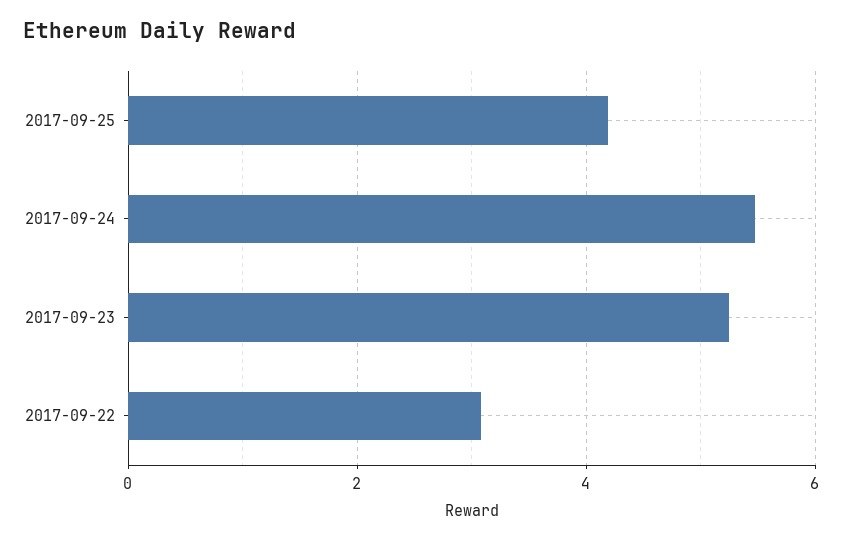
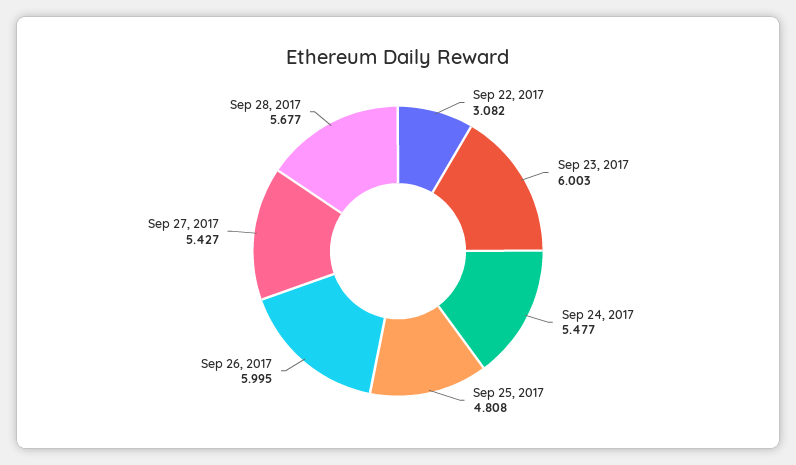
2017-09-25: 4.2 -> 4.808
2017-09-23: 5.2 -> 6.003
Sep 26, 2017: none -> 5.995
Sep 27, 2017: none -> 5.427
Sep 28, 2017: none -> 5.677

